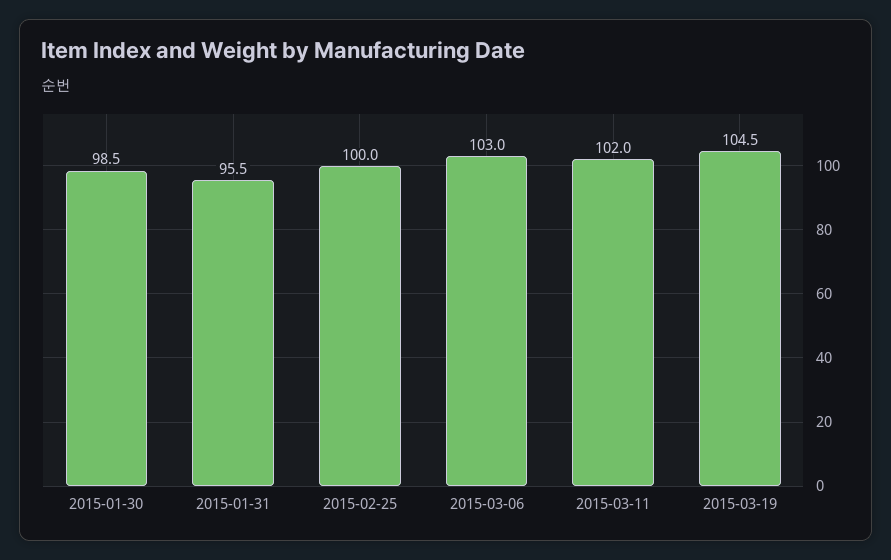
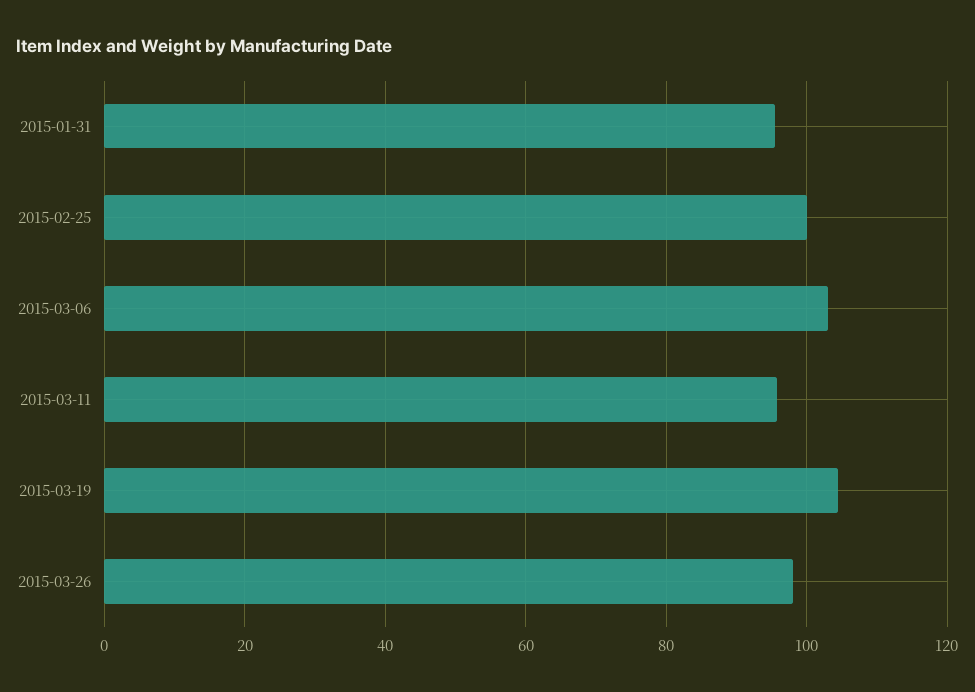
2015-01-30: 98.5 -> none
2015-03-11: 102 -> 96
2015-03-26: none -> 98

